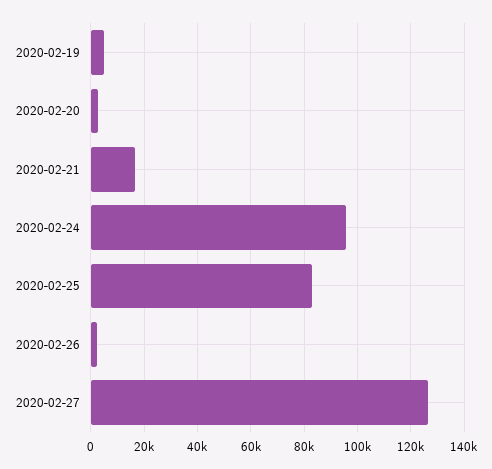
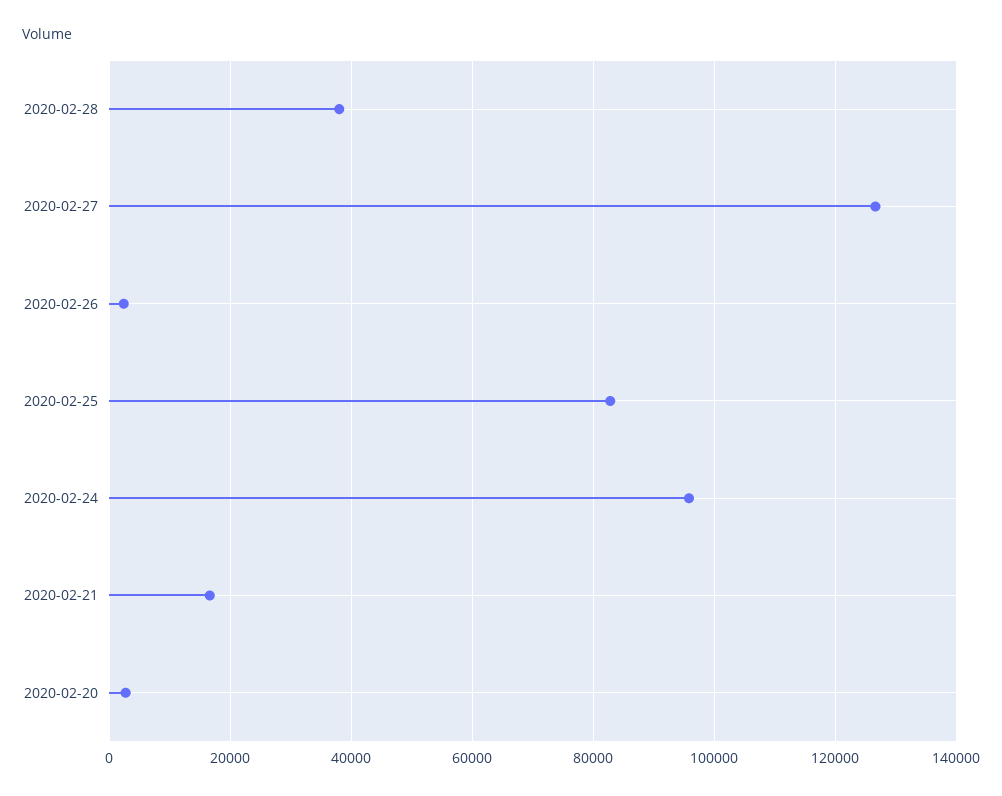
2020-02-19: 5000 -> none
2020-02-28: none -> 38000

